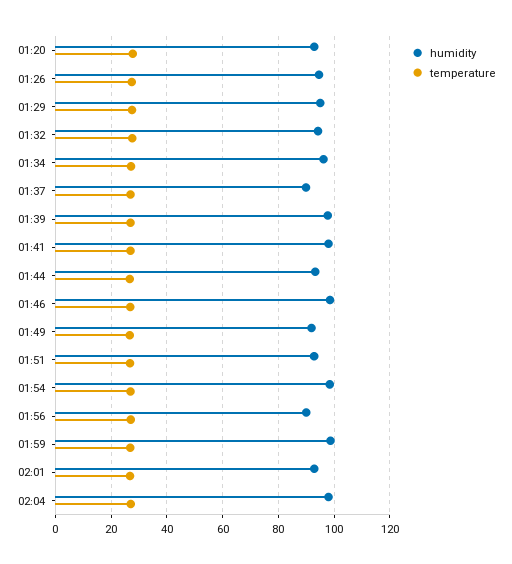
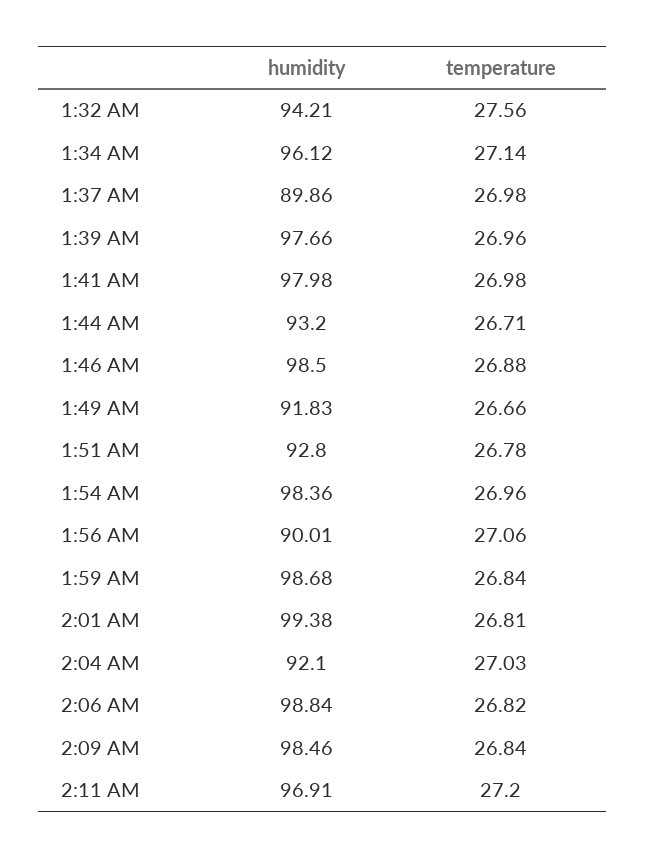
humidity, 01:20: 92.5 -> none
temperature, 01:20: 27.5 -> none
humidity, 01:26: 95 -> none
temperature, 01:26: 27.5 -> none
humidity, 01:29: 95 -> none
temperature, 01:29: 27.5 -> none
humidity, 02:01: 92.5 -> 99.38
humidity, 02:04: 97.5 -> 92.1
humidity, 2:06 AM: none -> 98.84
temperature, 2:06 AM: none -> 26.82
humidity, 2:09 AM: none -> 98.46
temperature, 2:09 AM: none -> 26.84
humidity, 2:11 AM: none -> 96.91
temperature, 2:11 AM: none -> 27.2

